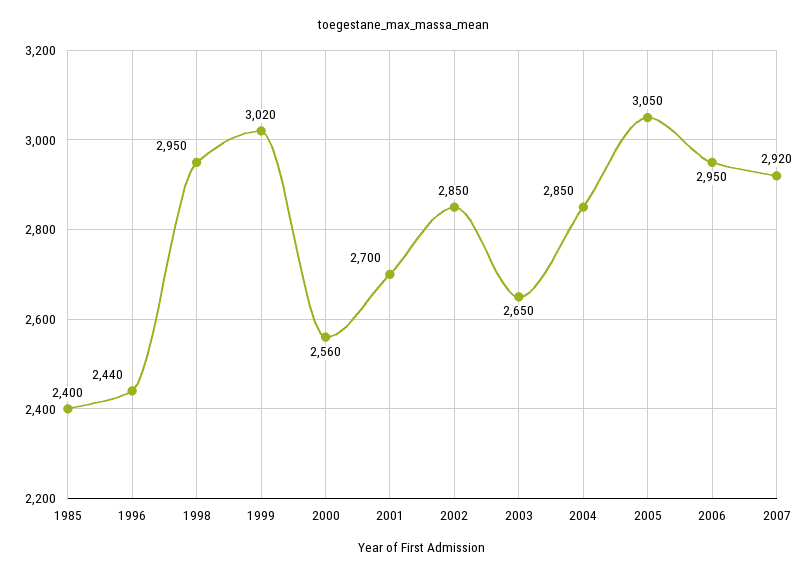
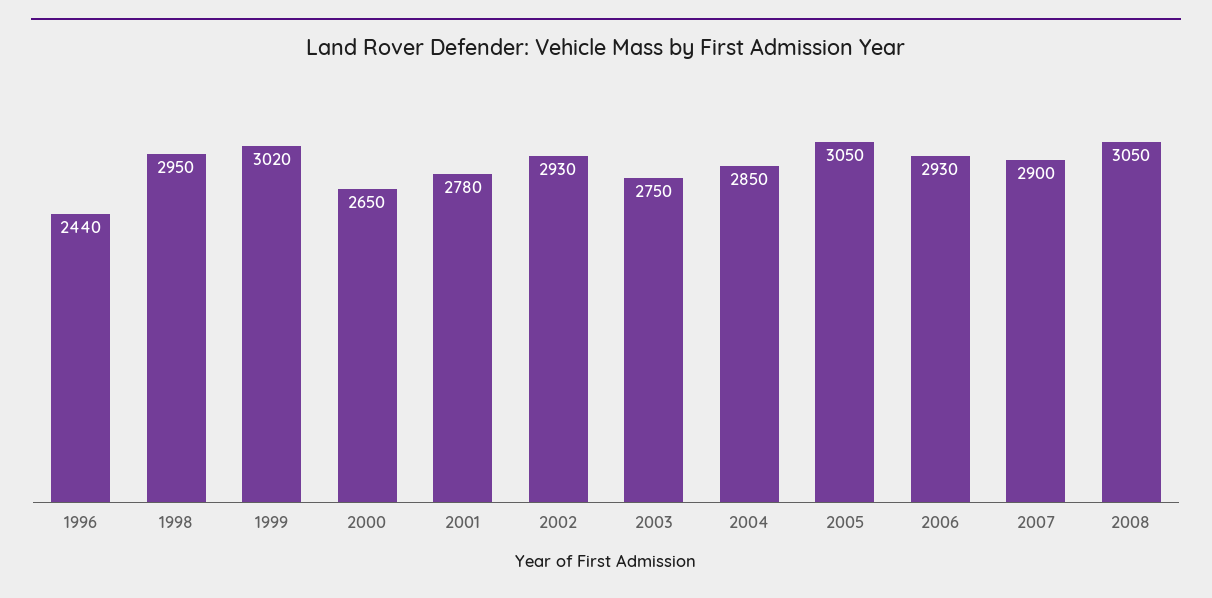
1985: 2400 -> none
2000: 2560 -> 2650
2001: 2700 -> 2780
2002: 2850 -> 2930
2003: 2650 -> 2750
2006: 2950 -> 2930
2007: 2920 -> 2900
2008: none -> 3050

